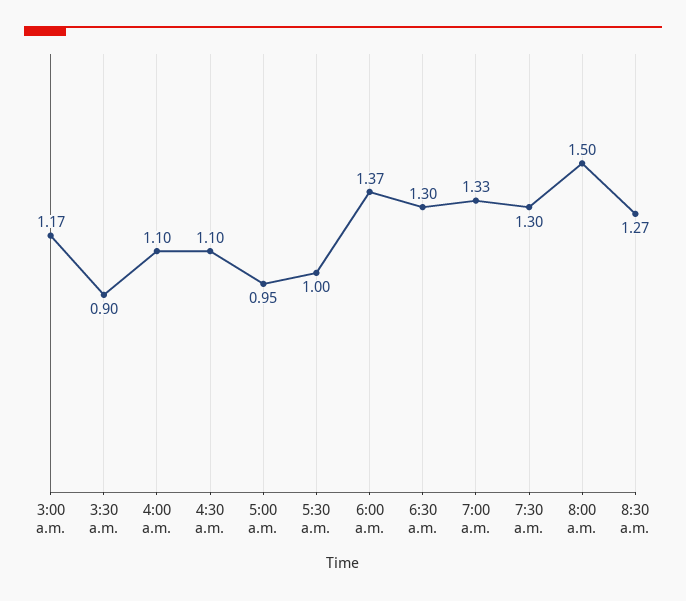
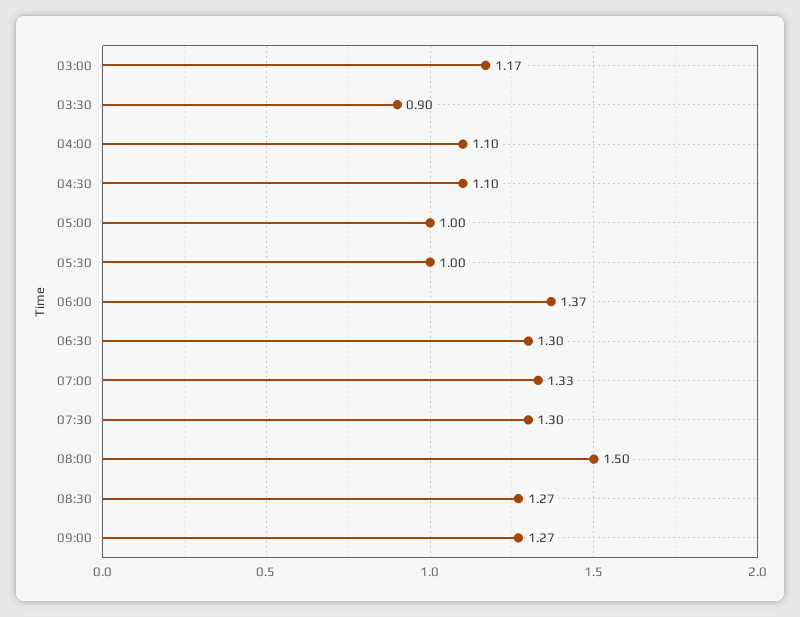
5:00 a.m.: 0.95 -> 1
09:00: none -> 1.27

